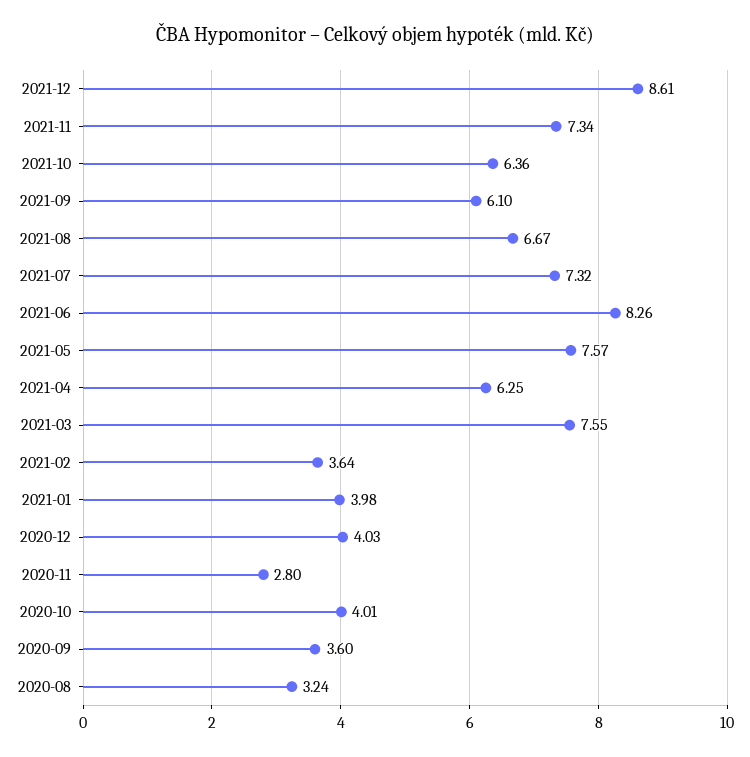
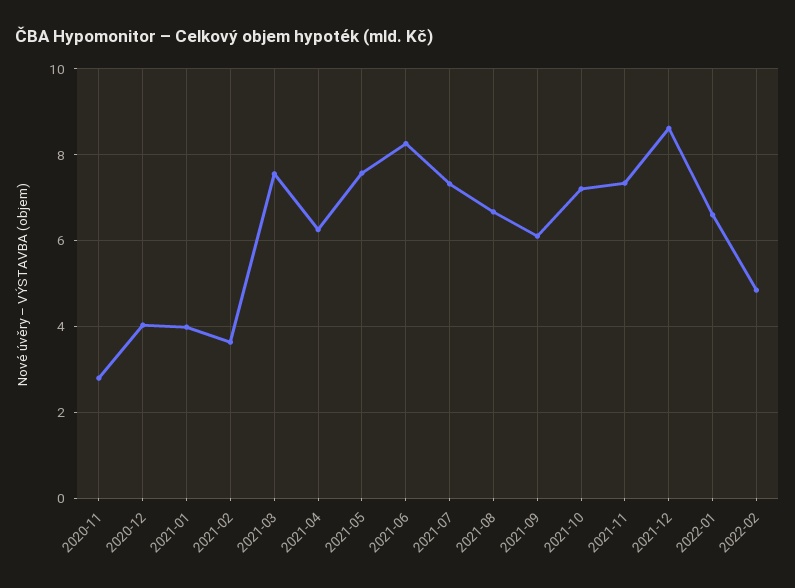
2021-10: 6.36 -> 7.2
2020-10: 4.01 -> none
2020-09: 3.6 -> none
2020-08: 3.24 -> none
2022-01: none -> 6.6
2022-02: none -> 4.8

